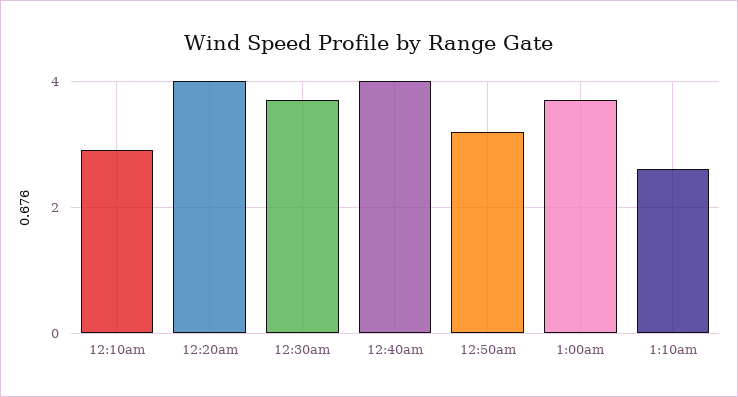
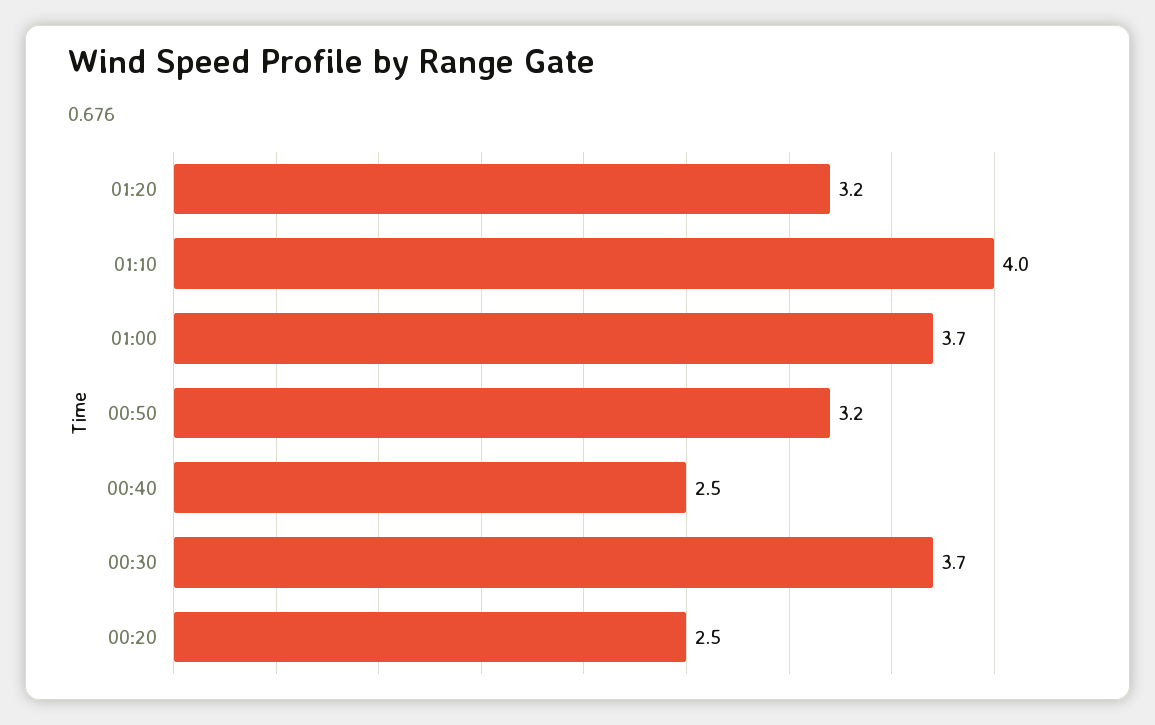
12:10am: 3 -> none
12:20am: 4 -> 2.5
12:40am: 4 -> 2.5
1:10am: 2.5 -> 4
01:20: none -> 3.2

